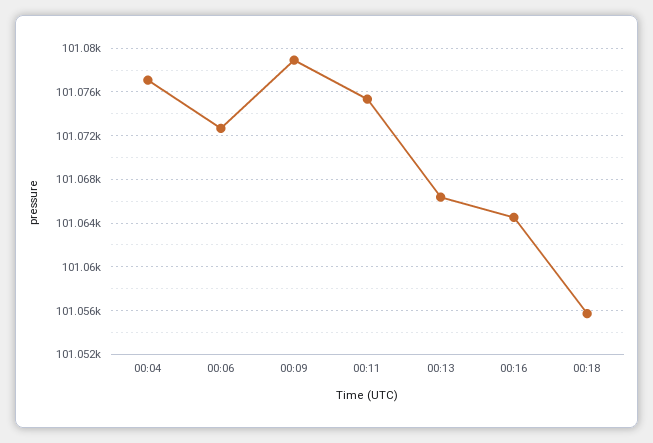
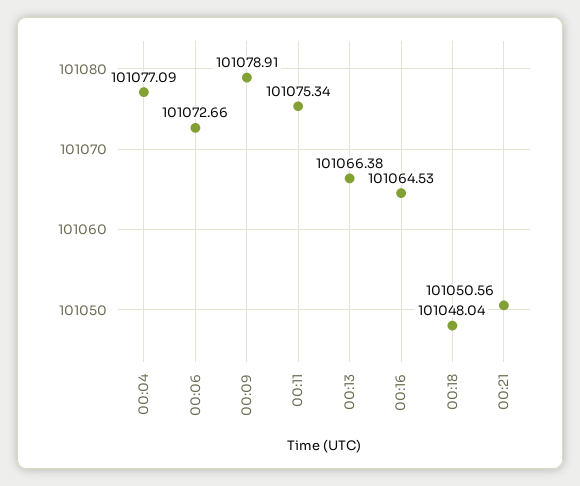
00:18: 101056 -> 101048.04
00:21: none -> 101050.56

